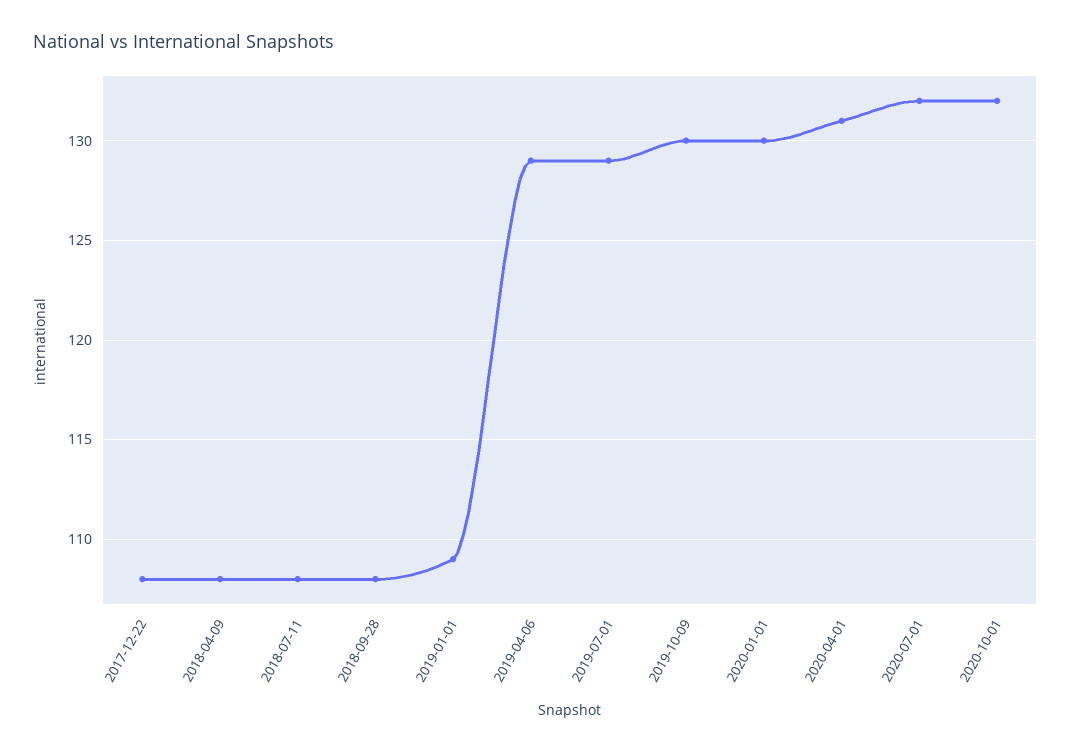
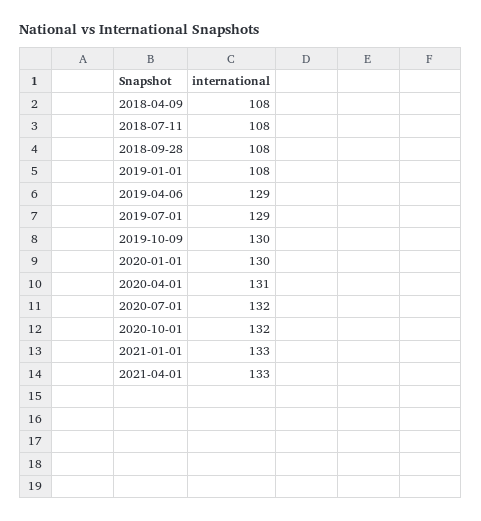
2017-12-22: 108 -> none
2019-01-01: 109 -> 108
2021-01-01: none -> 133
2021-04-01: none -> 133

